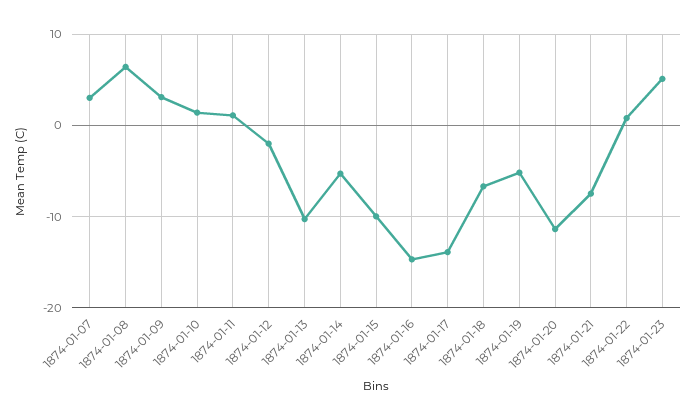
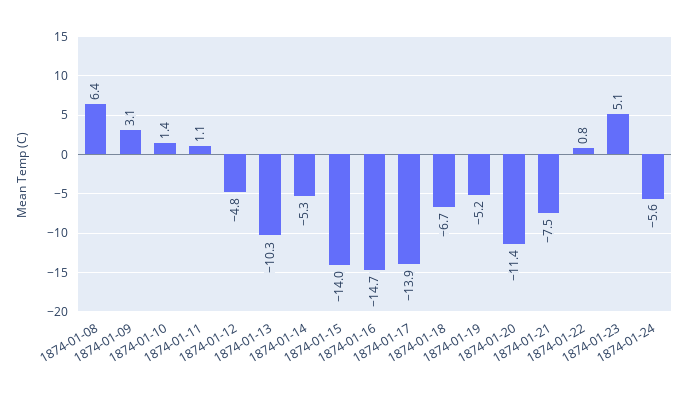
1874-01-07: 3 -> none
1874-01-12: -2 -> -4.8
1874-01-15: -10 -> -14
1874-01-24: none -> -5.6

